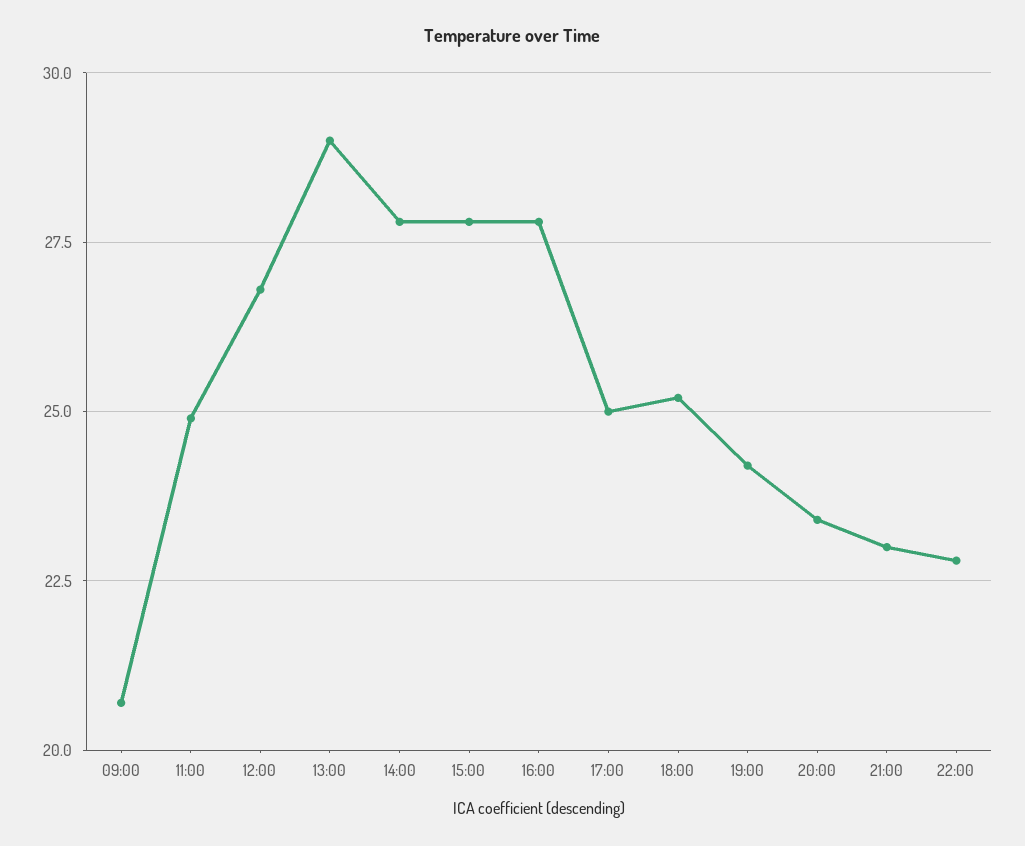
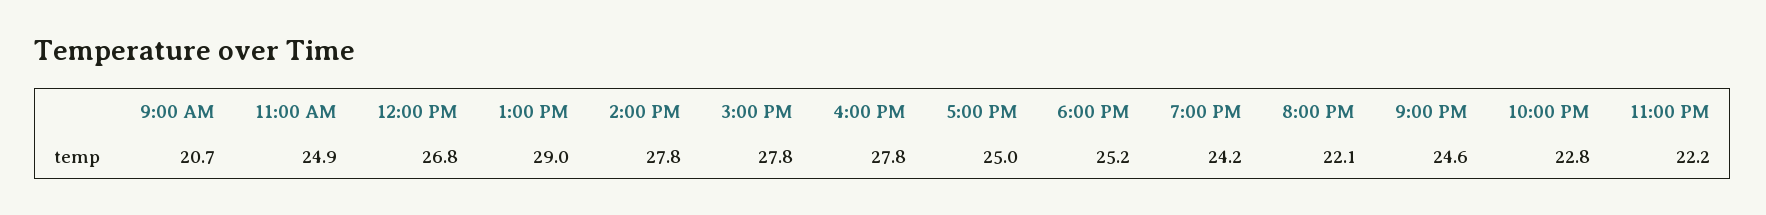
20:00: 23.5 -> 22.1
21:00: 23 -> 24.6
11:00 PM: none -> 22.2

